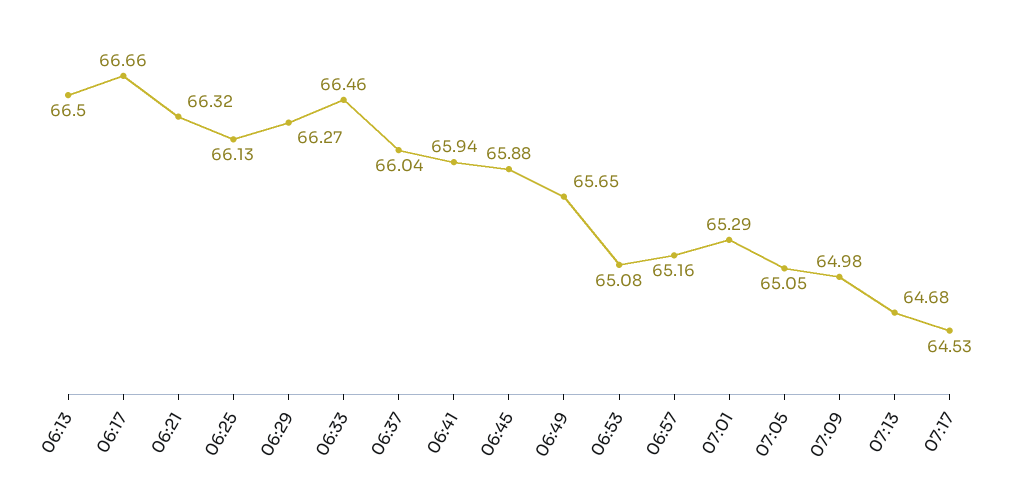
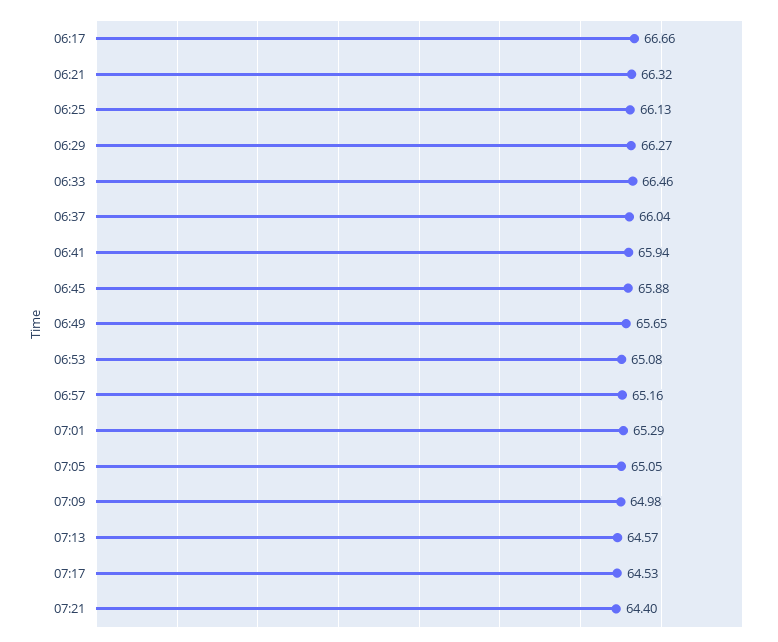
06:13: 66.5 -> none
07:13: 64.68 -> 64.57
07:21: none -> 64.4

